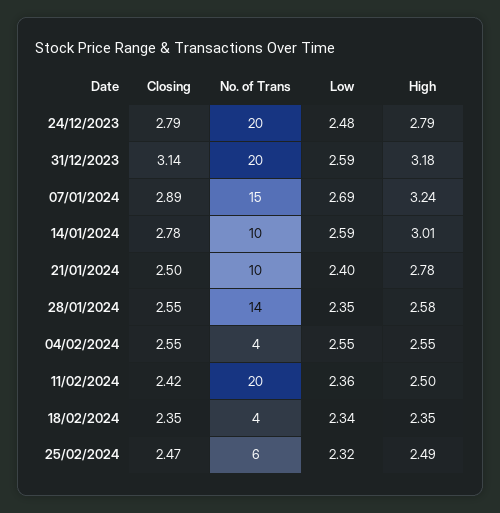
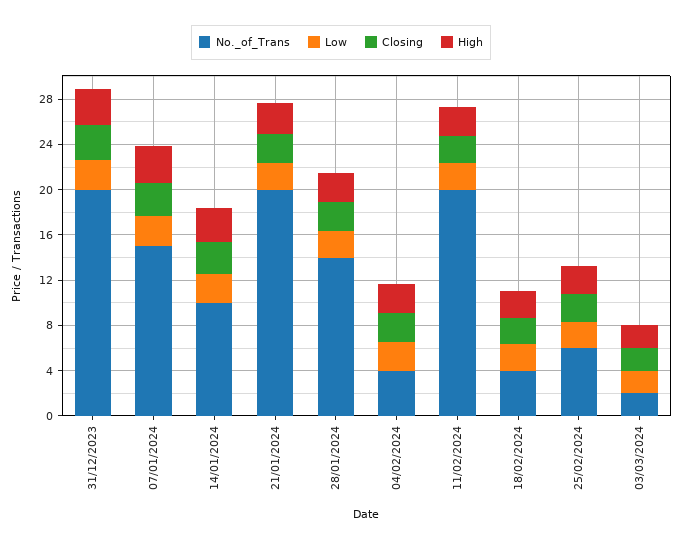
Closing, 24/12/2023: 2.79 -> none
No. of Trans, 24/12/2023: 20 -> none
Low, 24/12/2023: 2.48 -> none
High, 24/12/2023: 2.79 -> none
No. of Trans, 21/01/2024: 10 -> 20
No. of Trans, 03/03/2024: none -> 2
Low, 03/03/2024: none -> 2
Closing, 03/03/2024: none -> 2
High, 03/03/2024: none -> 2

